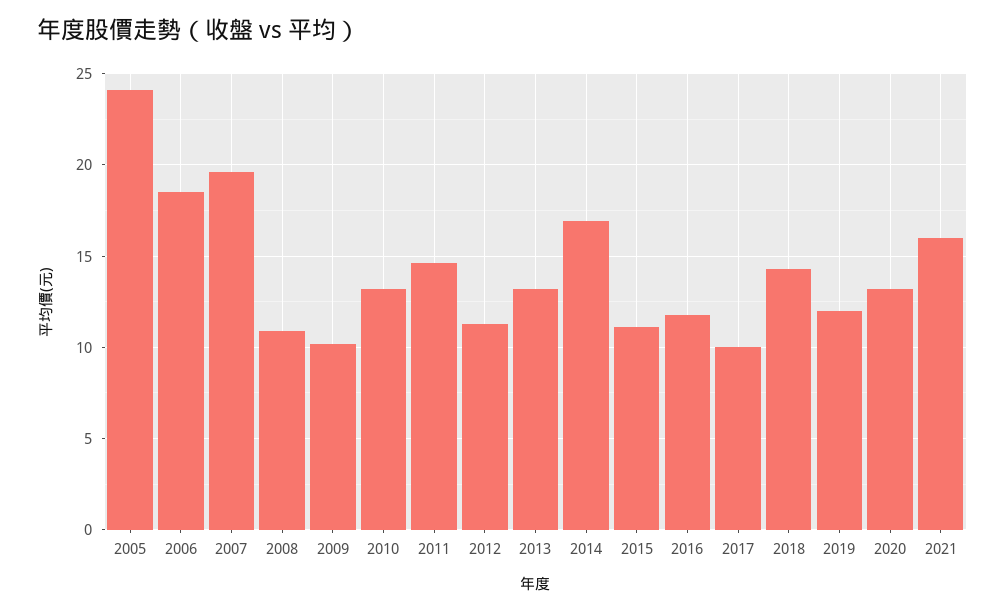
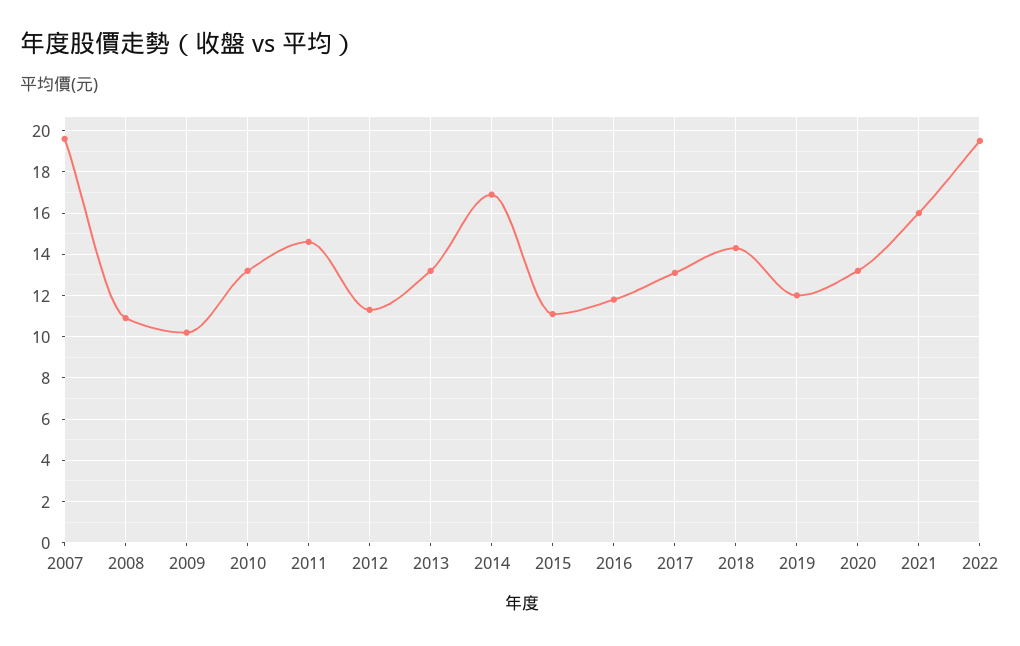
2005: 24 -> none
2006: 18.5 -> none
2017: 10 -> 13
2022: none -> 19.5

